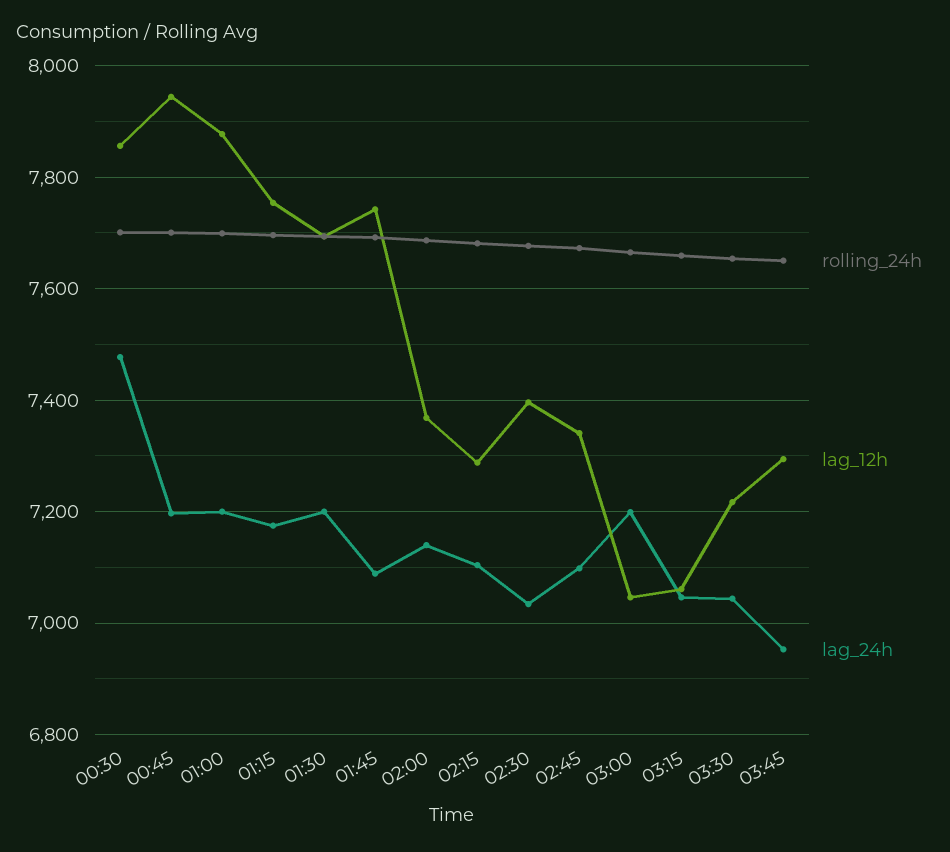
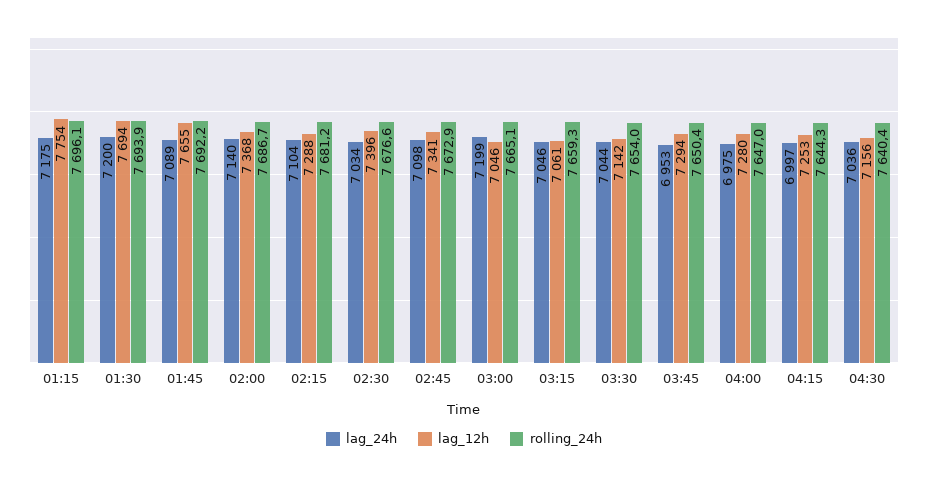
rolling_24h, 00:30: 7700 -> none
lag_12h, 00:30: 7860 -> none
lag_24h, 00:30: 7480 -> none
rolling_24h, 00:45: 7700 -> none
lag_12h, 00:45: 7940 -> none
lag_24h, 00:45: 7200 -> none
rolling_24h, 01:00: 7700 -> none
lag_12h, 01:00: 7880 -> none
lag_24h, 01:00: 7200 -> none
lag_12h, 01:45: 7740 -> 7655
lag_12h, 03:30: 7220 -> 7142
lag_24h, 04:00: none -> 6975
lag_12h, 04:00: none -> 7280
rolling_24h, 04:00: none -> 7647
lag_24h, 04:15: none -> 6997
lag_12h, 04:15: none -> 7253
rolling_24h, 04:15: none -> 7644.3
lag_24h, 04:30: none -> 7036
lag_12h, 04:30: none -> 7156
rolling_24h, 04:30: none -> 7640.4

